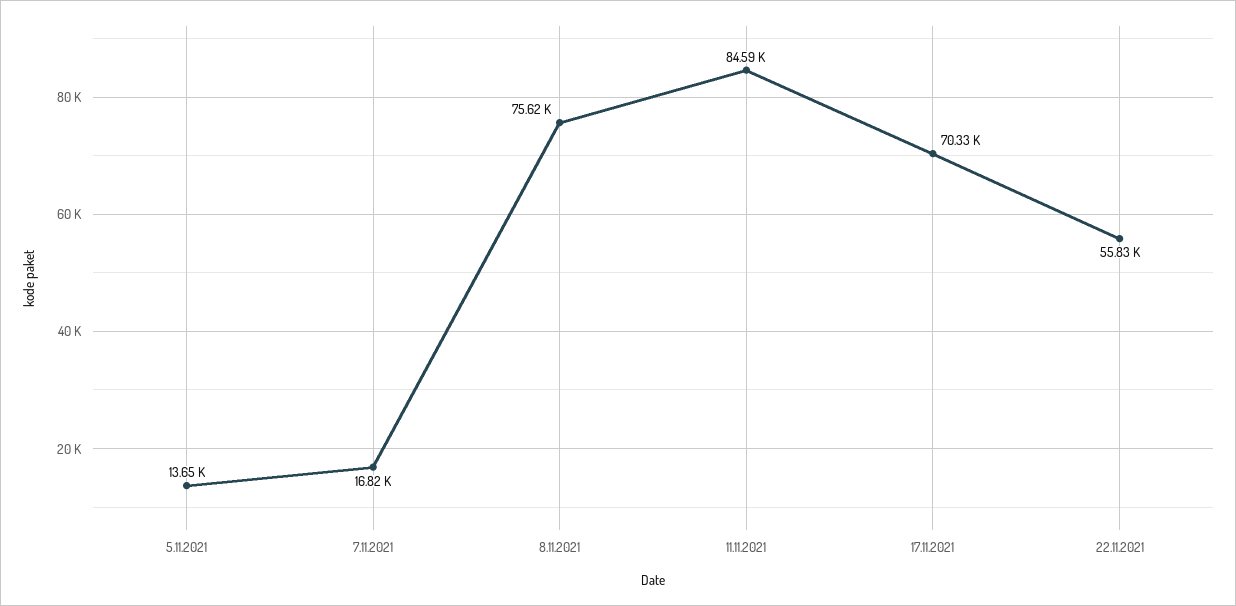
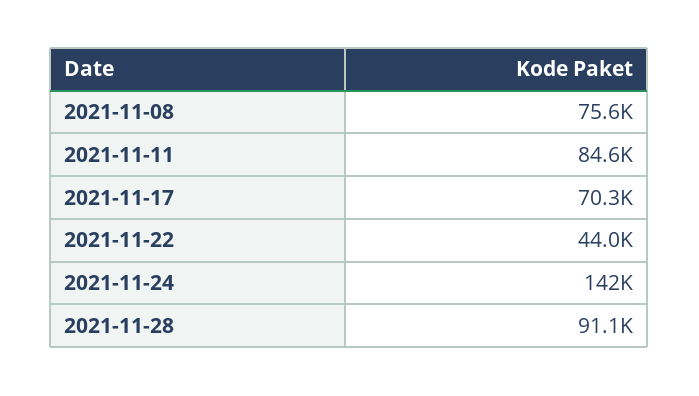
5.11.2021: 13650 -> none
7.11.2021: 16820 -> none
22.11.2021: 55830 -> 44000
2021-11-24: none -> 142000
2021-11-28: none -> 91100

